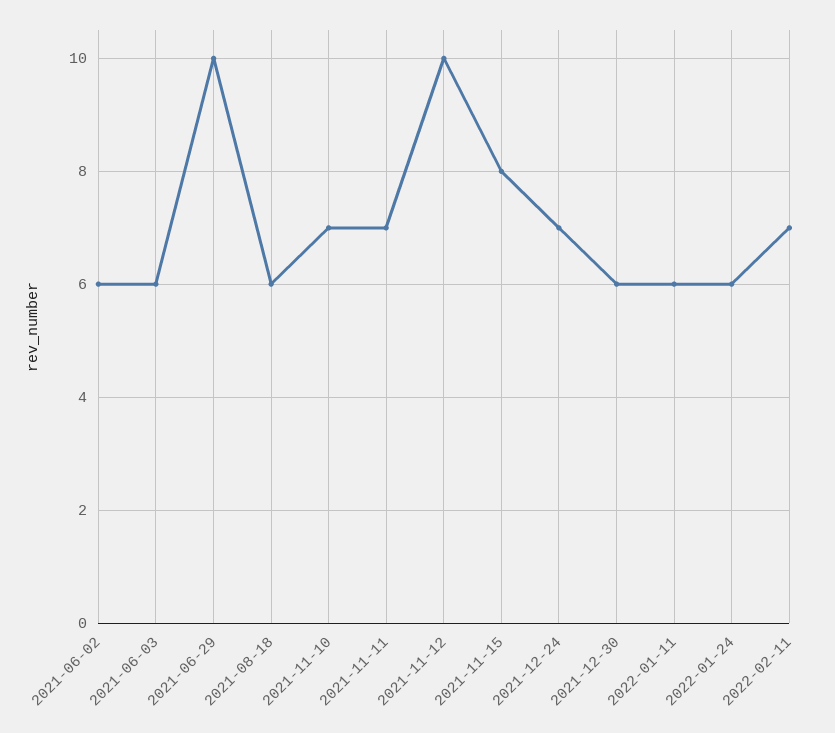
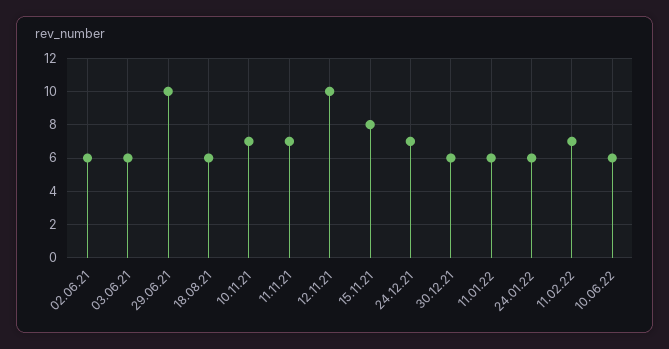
10.06.22: none -> 6

